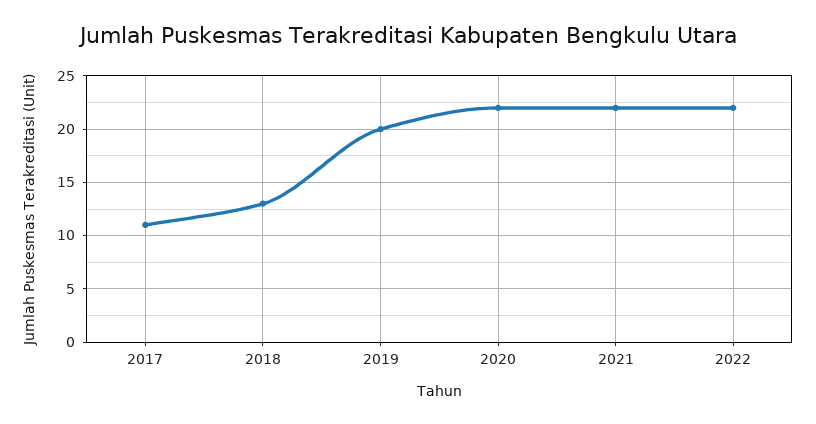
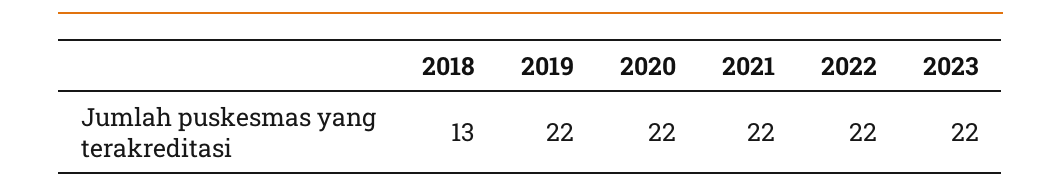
2017: 11 -> none
2019: 20 -> 22
2023: none -> 22

